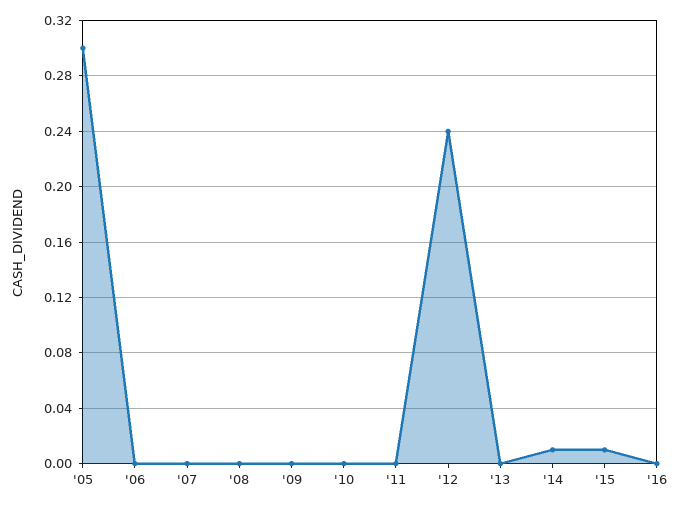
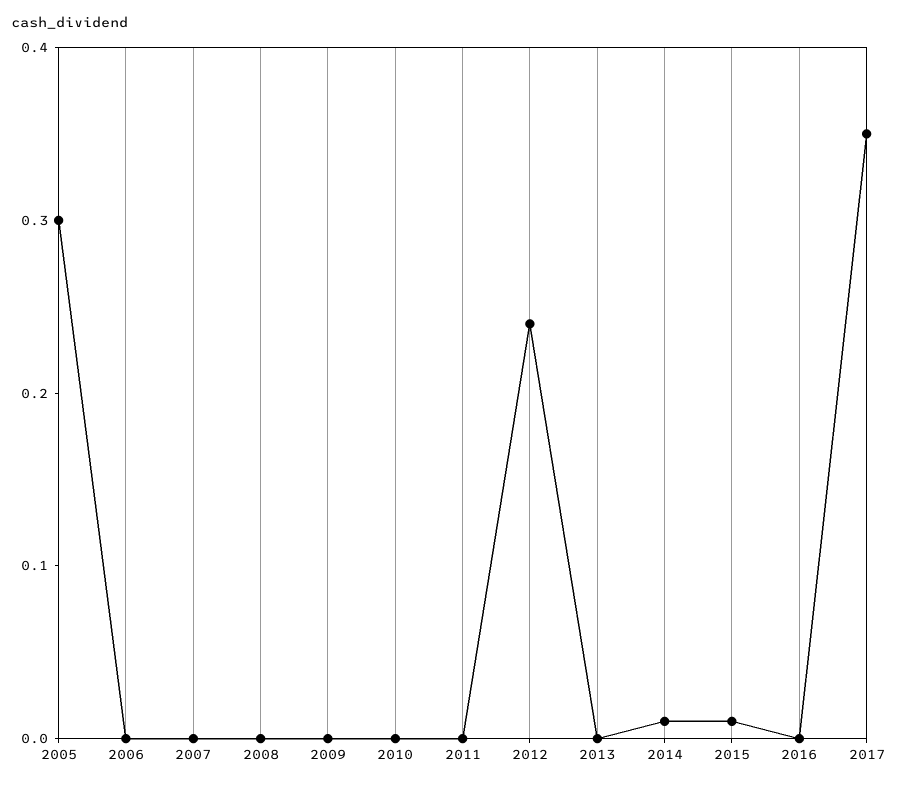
2017: none -> 0.35

